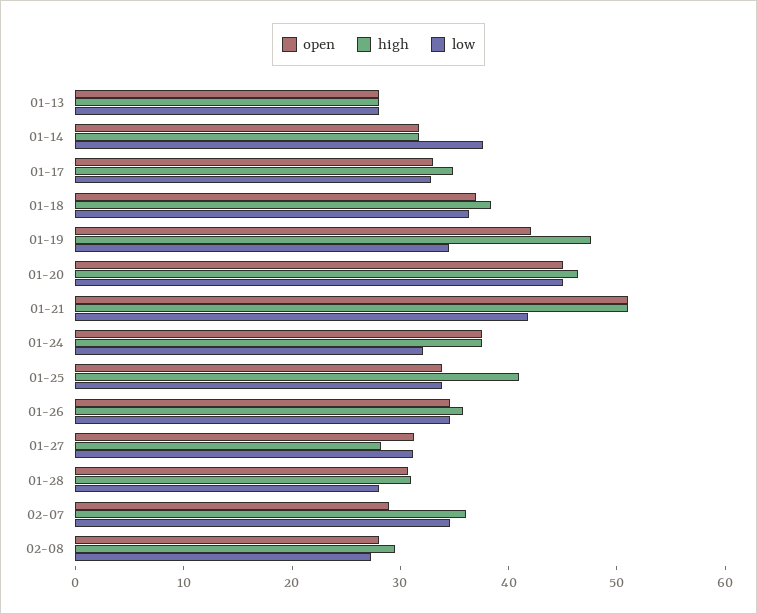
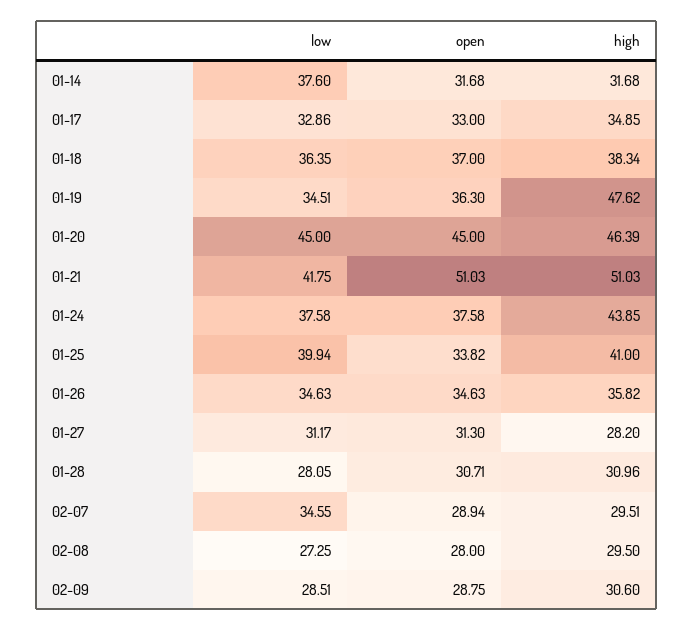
open, 01-13: 28 -> none
high, 01-13: 28 -> none
low, 01-13: 28 -> none
open, 01-19: 42 -> 36.3
high, 01-24: 38 -> 43.85
low, 01-24: 32 -> 37.58
low, 01-25: 34 -> 39.94
high, 02-07: 36 -> 29.51
low, 02-09: none -> 28.51
open, 02-09: none -> 28.75
high, 02-09: none -> 30.6

